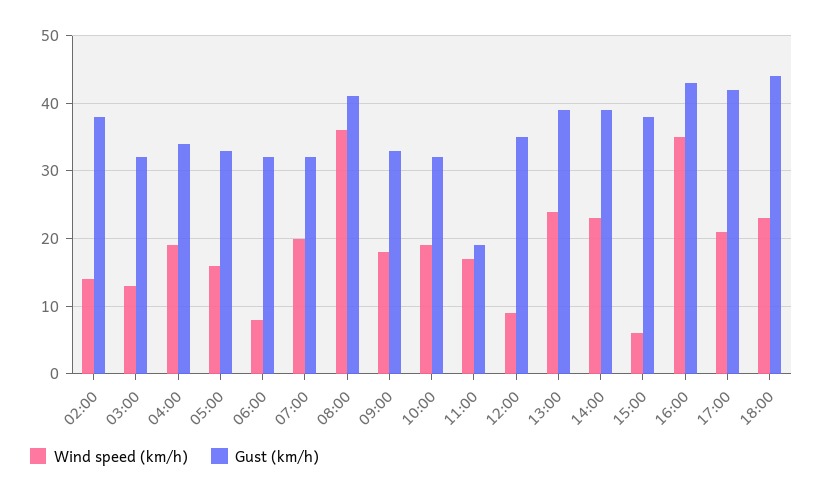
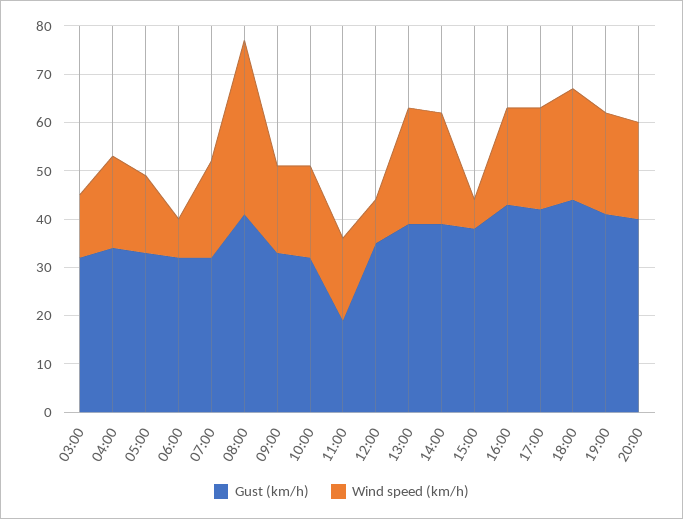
Wind speed (km/h), 02:00: 14 -> none
Gust (km/h), 02:00: 38 -> none
Wind speed (km/h), 16:00: 35 -> 20
Gust (km/h), 19:00: none -> 40
Wind speed (km/h), 19:00: none -> 20
Gust (km/h), 20:00: none -> 40
Wind speed (km/h), 20:00: none -> 20

